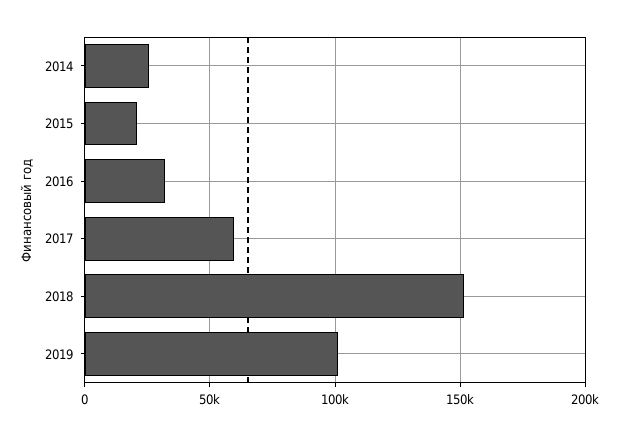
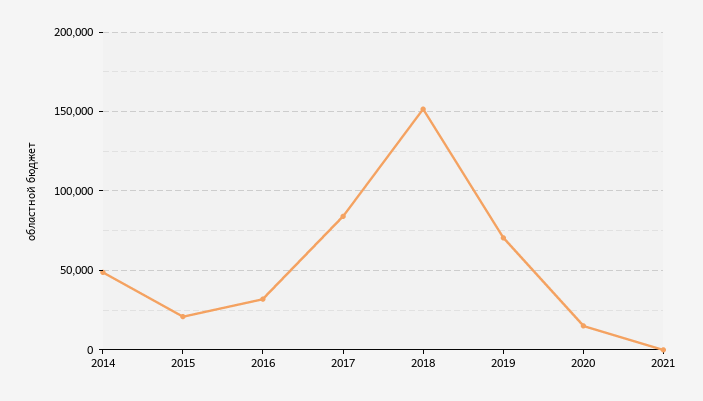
2014: 25000 -> 50000
2017: 60000 -> 85000
2019: 100000 -> 70000
2020: none -> 15000
2021: none -> 0

